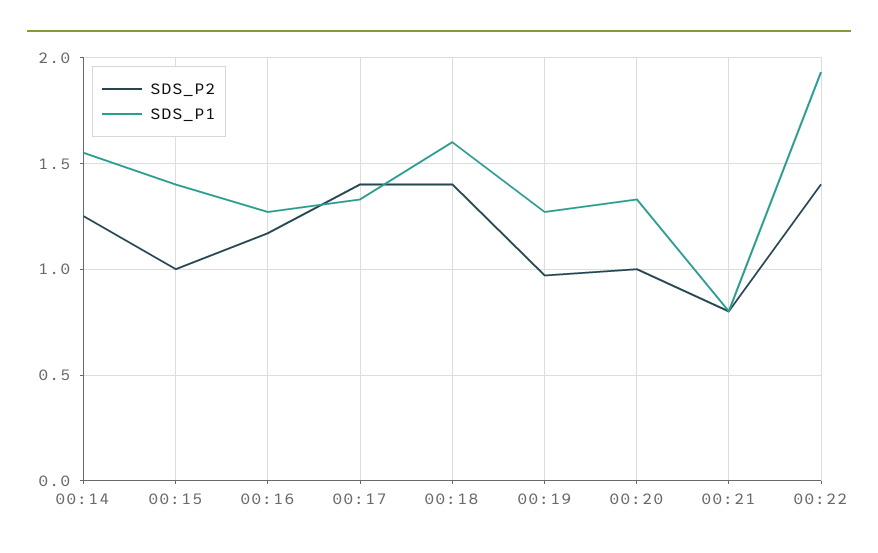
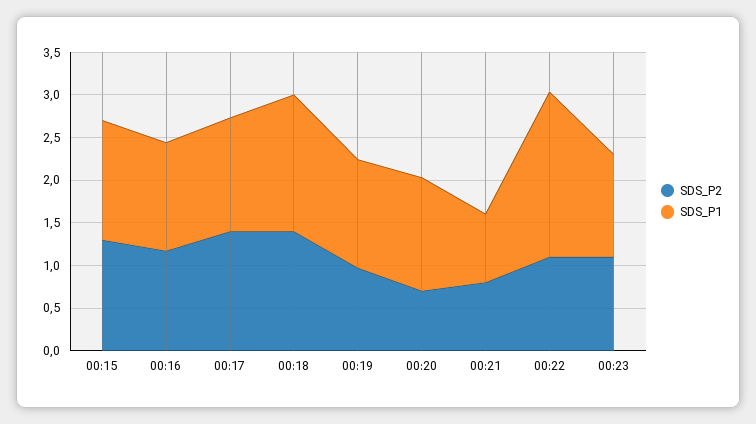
SDS_P2, 00:14: 1.25 -> none
SDS_P1, 00:14: 1.55 -> none
SDS_P2, 00:15: 1 -> 1.3
SDS_P2, 00:20: 1 -> 0.7
SDS_P2, 00:22: 1.4 -> 1.1
SDS_P2, 00:23: none -> 1.1
SDS_P1, 00:23: none -> 1.2

